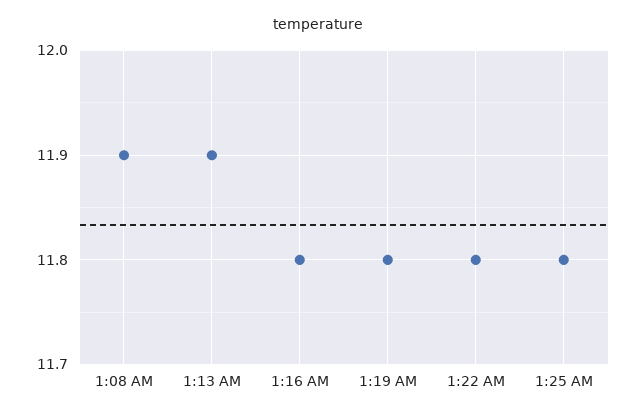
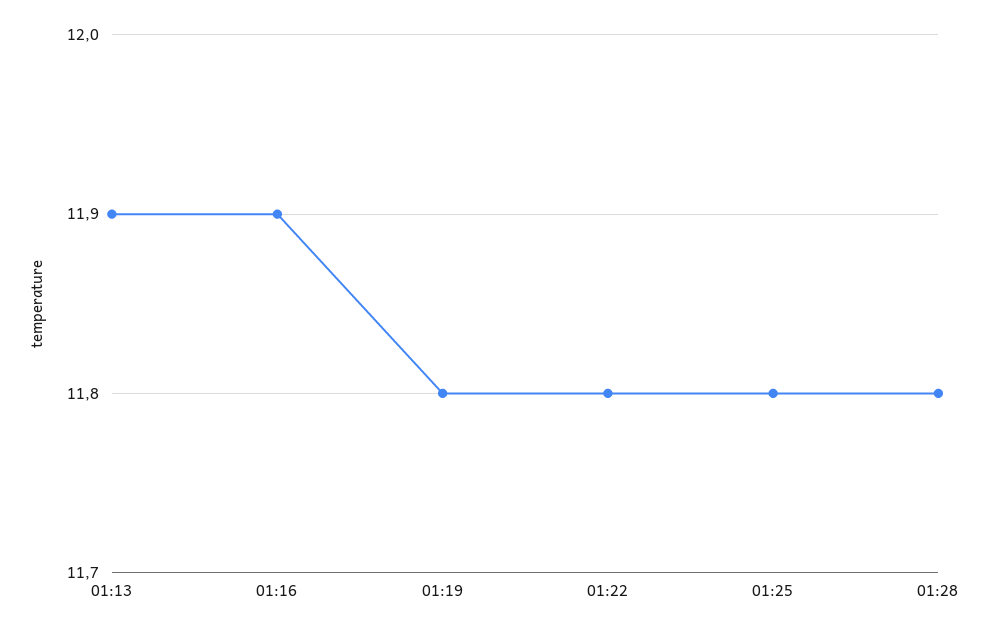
1:08 AM: 11.9 -> none
1:16 AM: 11.8 -> 11.9
01:28: none -> 11.8

